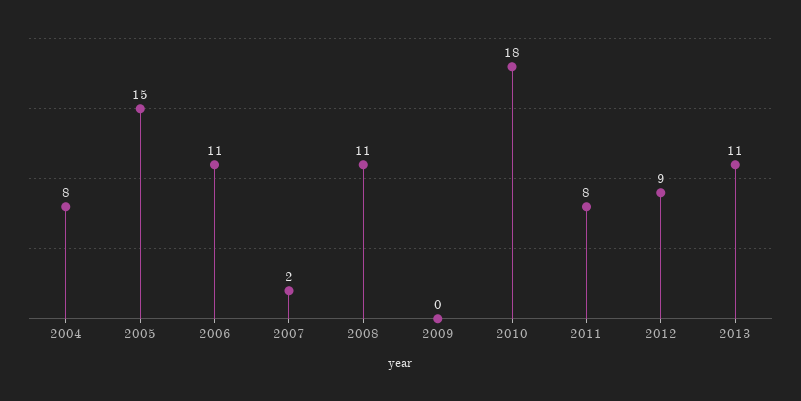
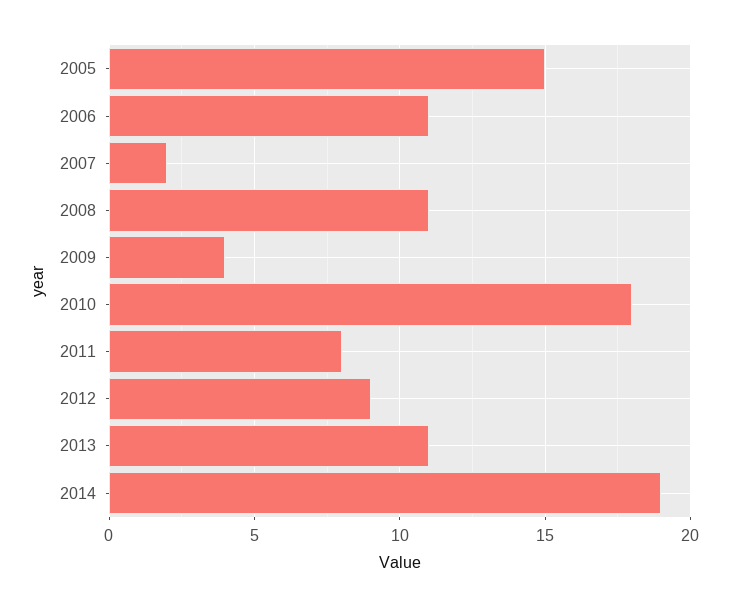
2004: 8 -> none
2009: 0 -> 4
2014: none -> 19

